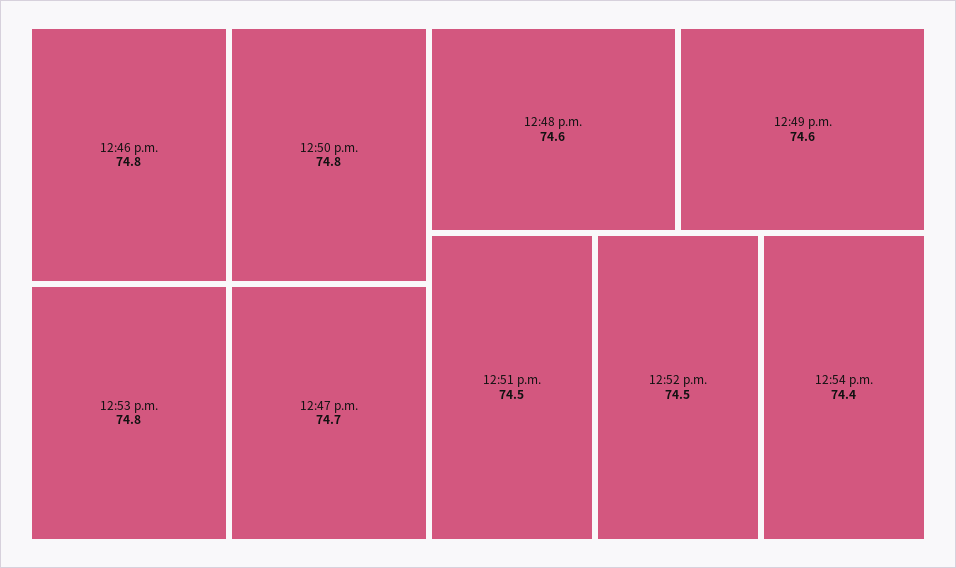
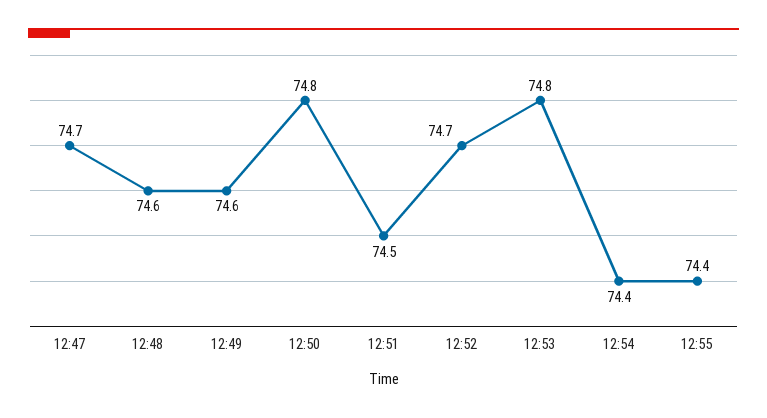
12:46 p.m.: 74.8 -> none
12:52 p.m.: 74.5 -> 74.7
12:55: none -> 74.4

